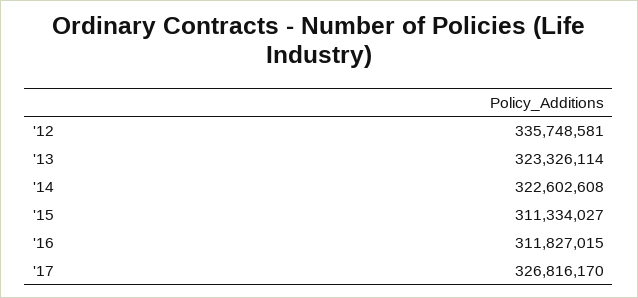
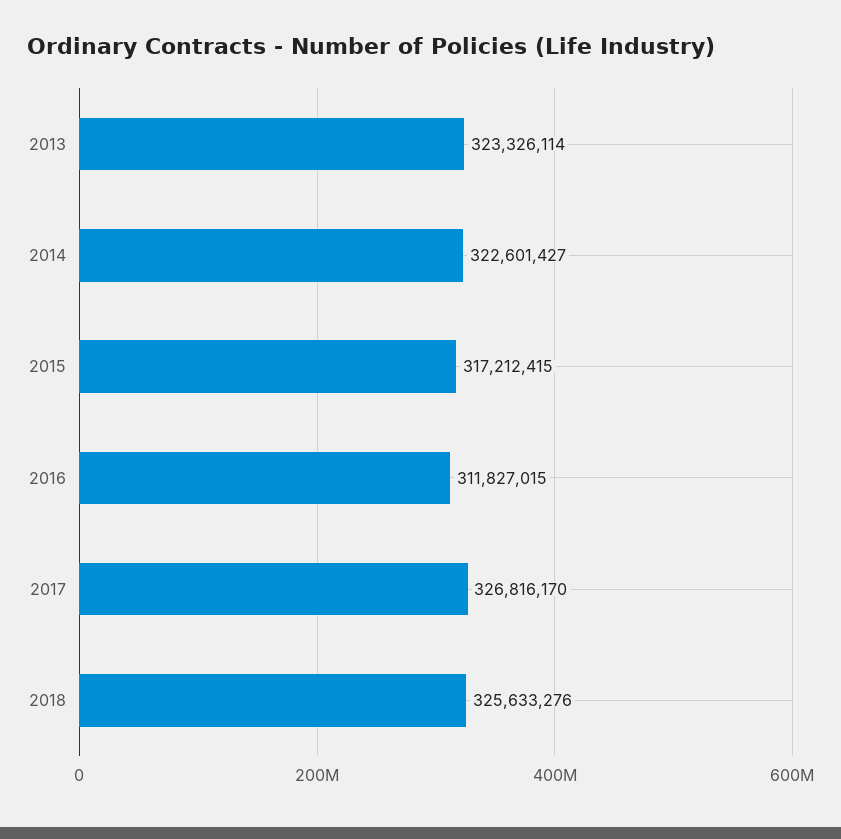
'12: 335748581 -> none
'14: 322602608 -> 322601427
'15: 311334027 -> 317212415
2018: none -> 325633276

